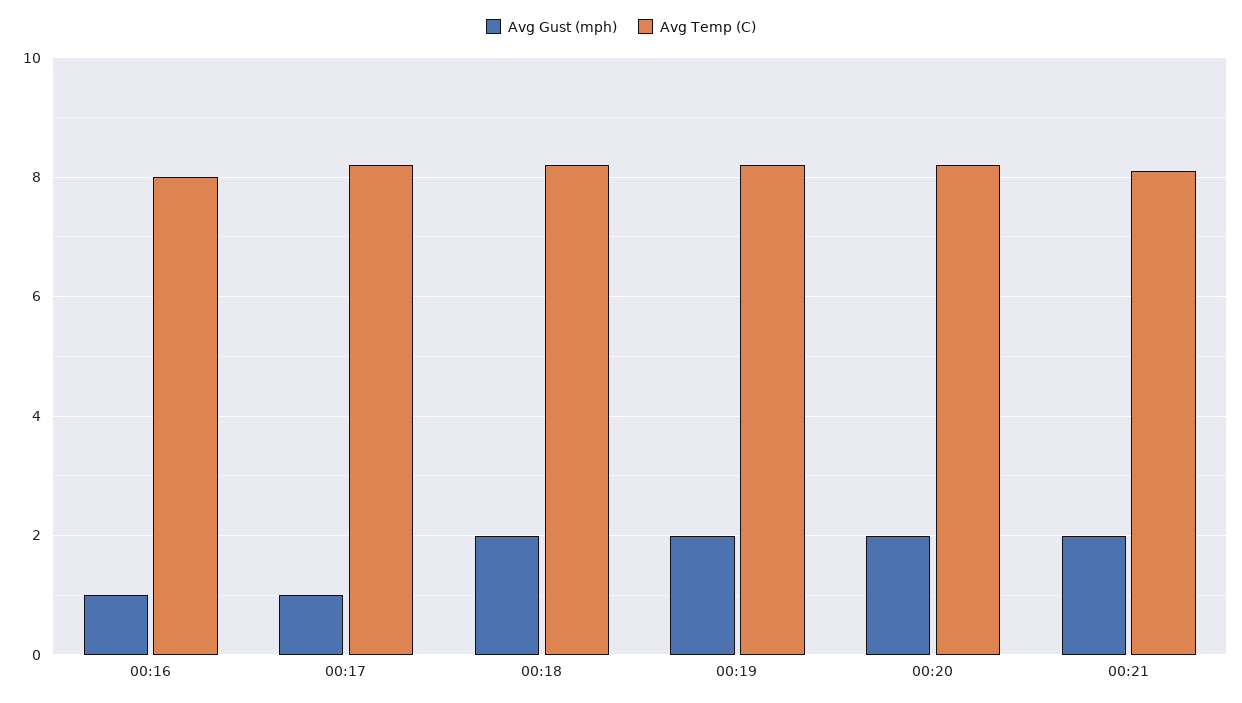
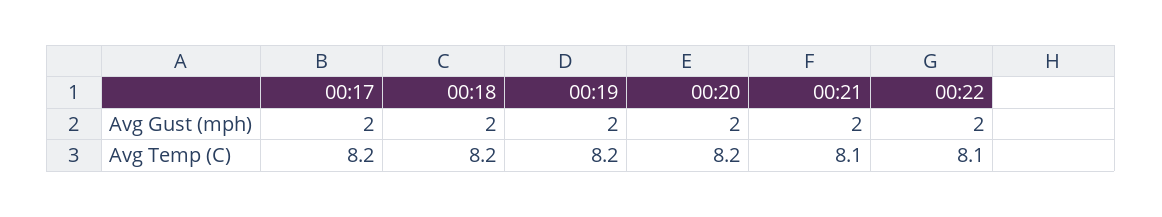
Avg Gust (mph), 00:16: 1 -> none
Avg Temp (C), 00:16: 8 -> none
Avg Gust (mph), 00:17: 1 -> 2
Avg Gust (mph), 00:22: none -> 2
Avg Temp (C), 00:22: none -> 8.1

